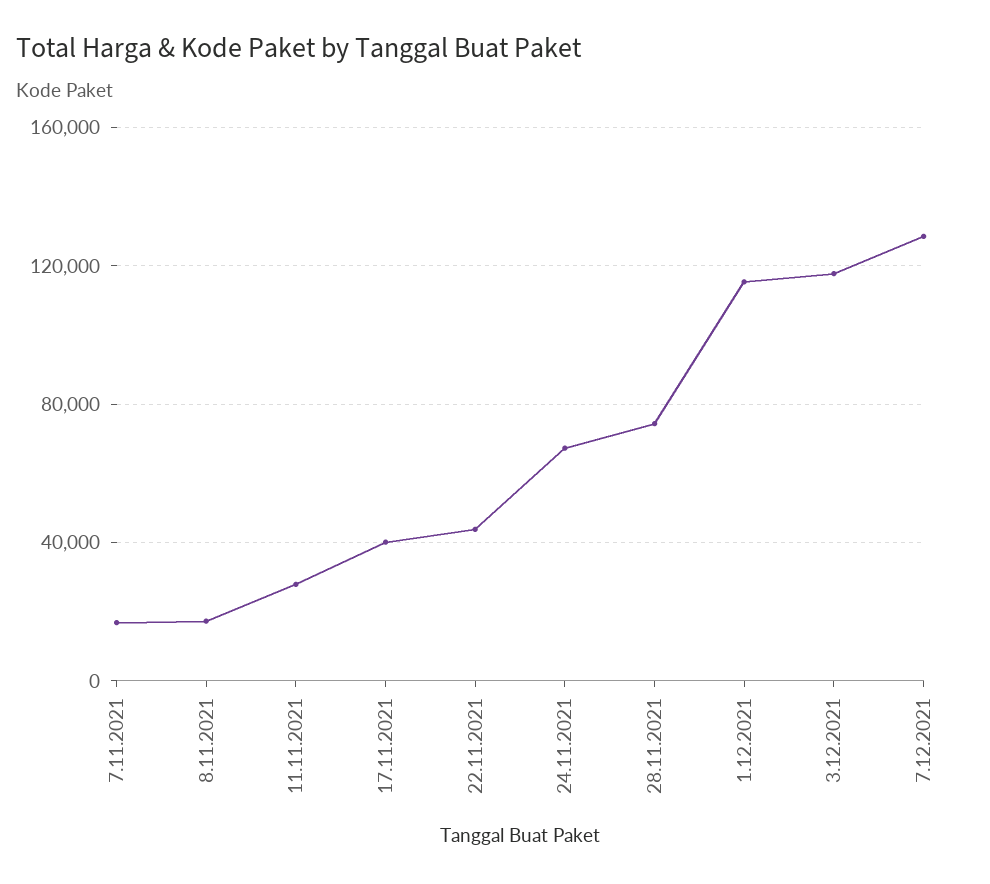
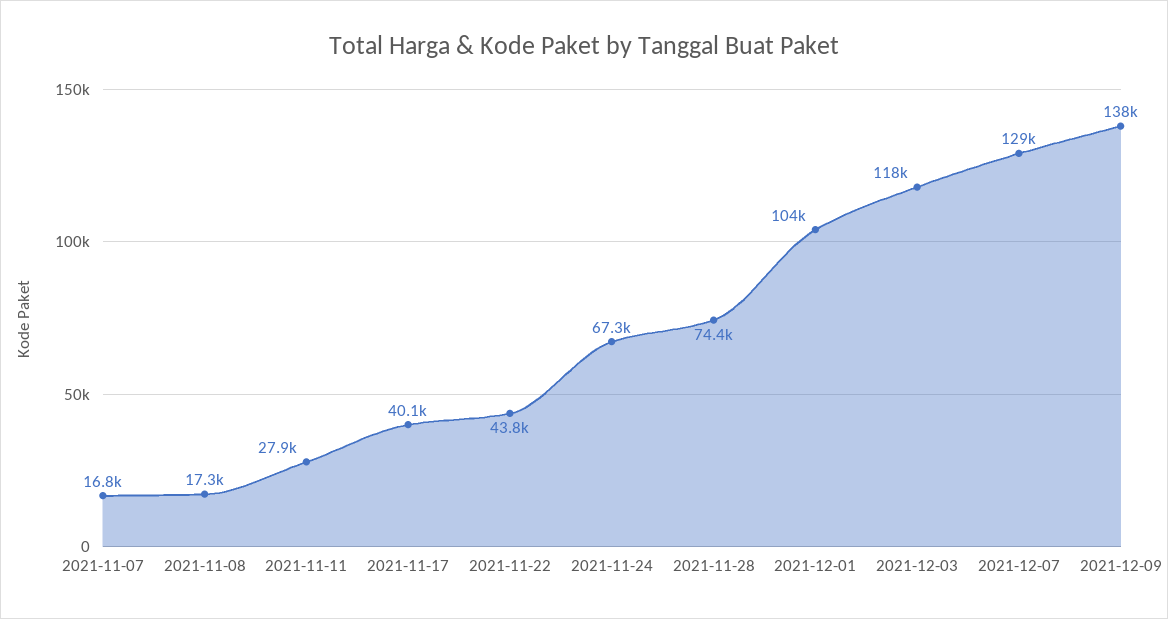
1.12.2021: 115000 -> 104000
2021-12-09: none -> 138000

